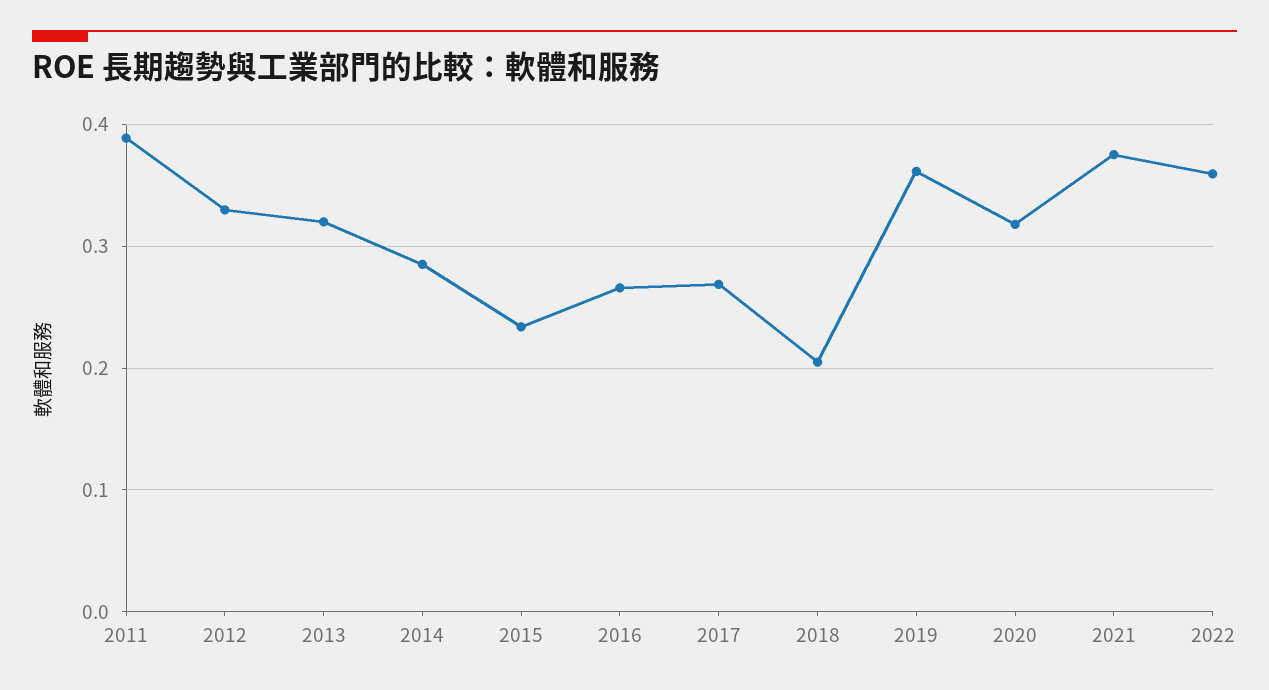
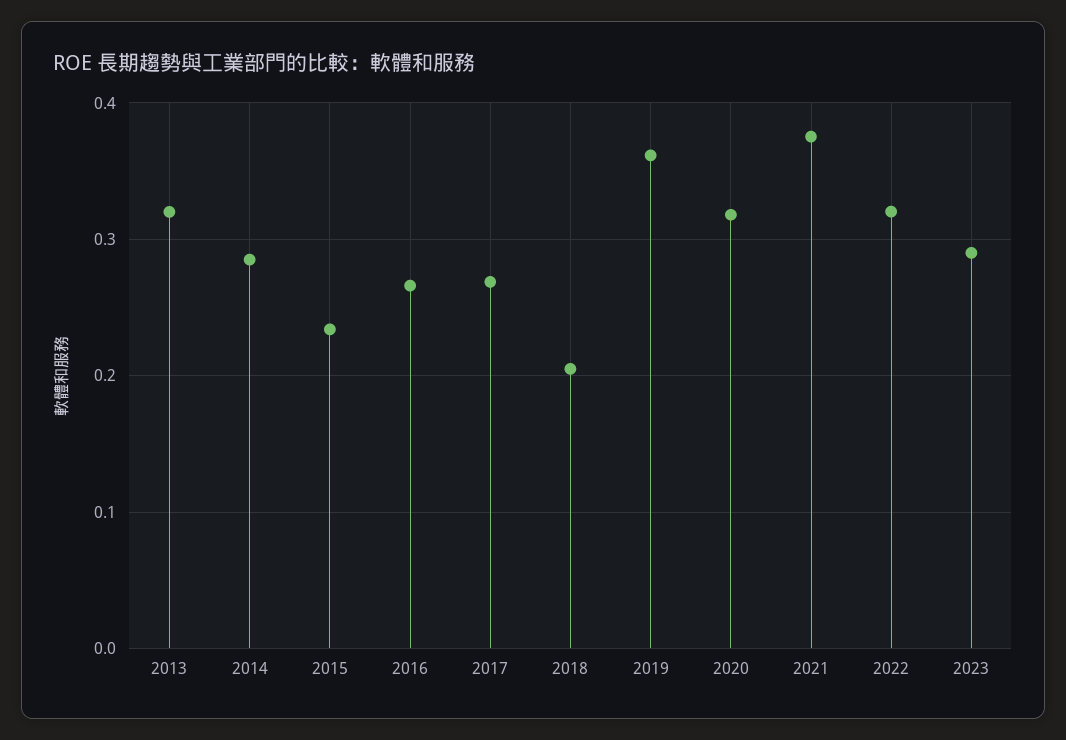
2011: 0.39 -> none
2012: 0.33 -> none
2022: 0.36 -> 0.32
2023: none -> 0.29

